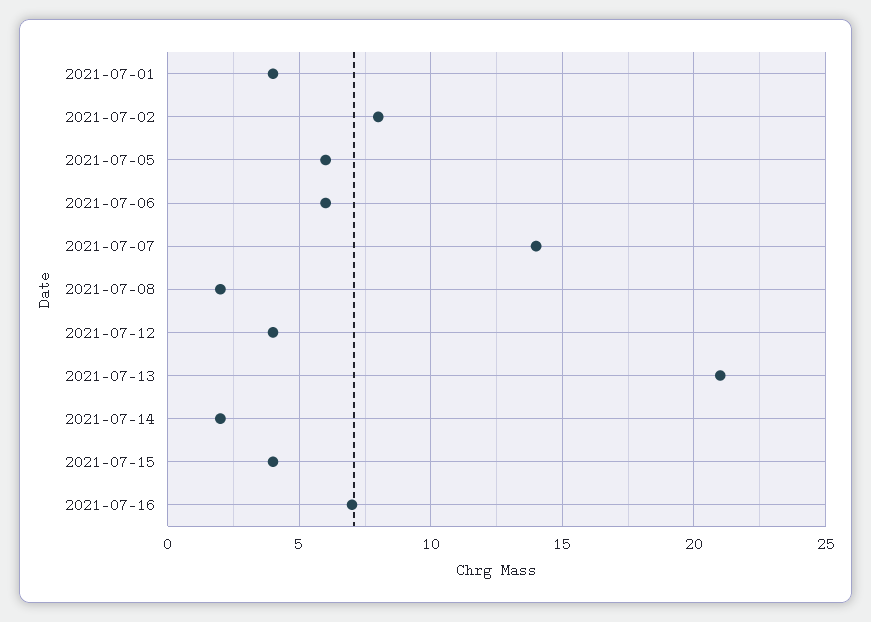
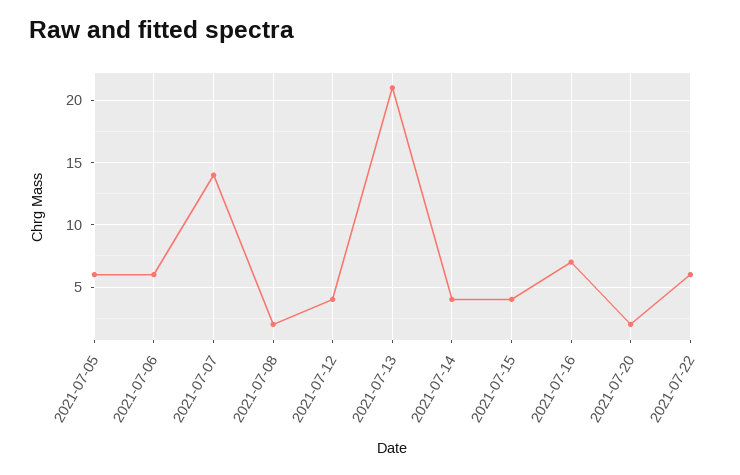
2021-07-01: 4 -> none
2021-07-02: 8 -> none
2021-07-14: 2 -> 4
2021-07-20: none -> 2
2021-07-22: none -> 6

